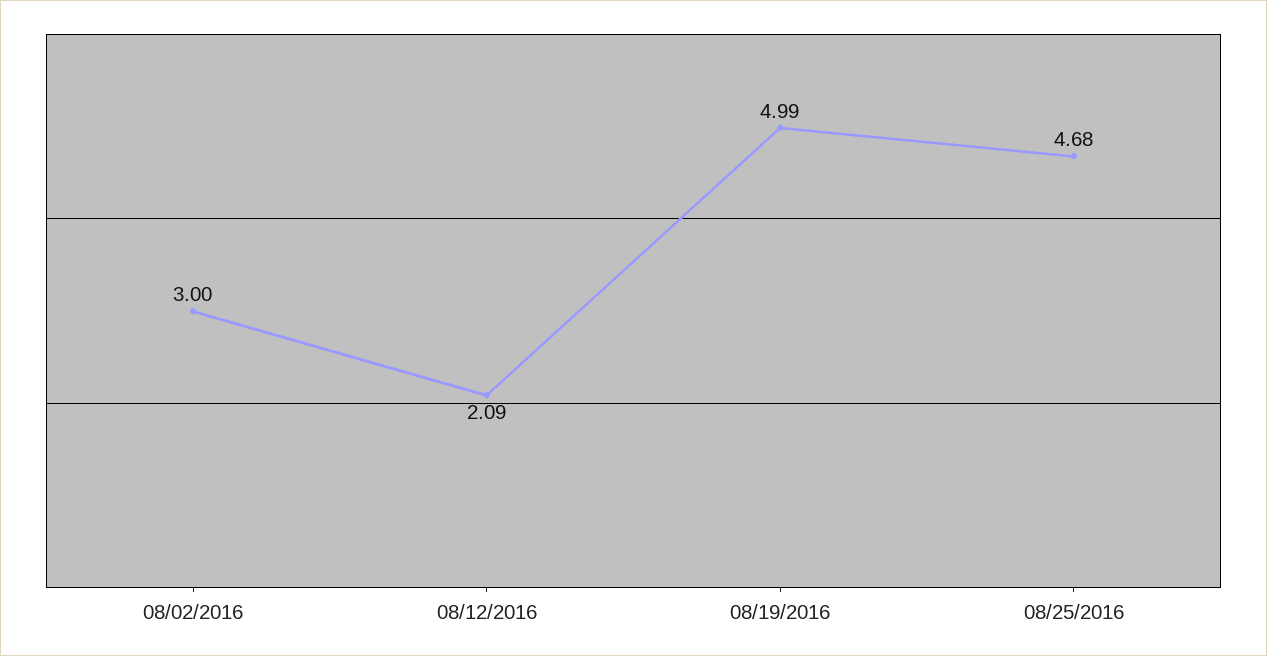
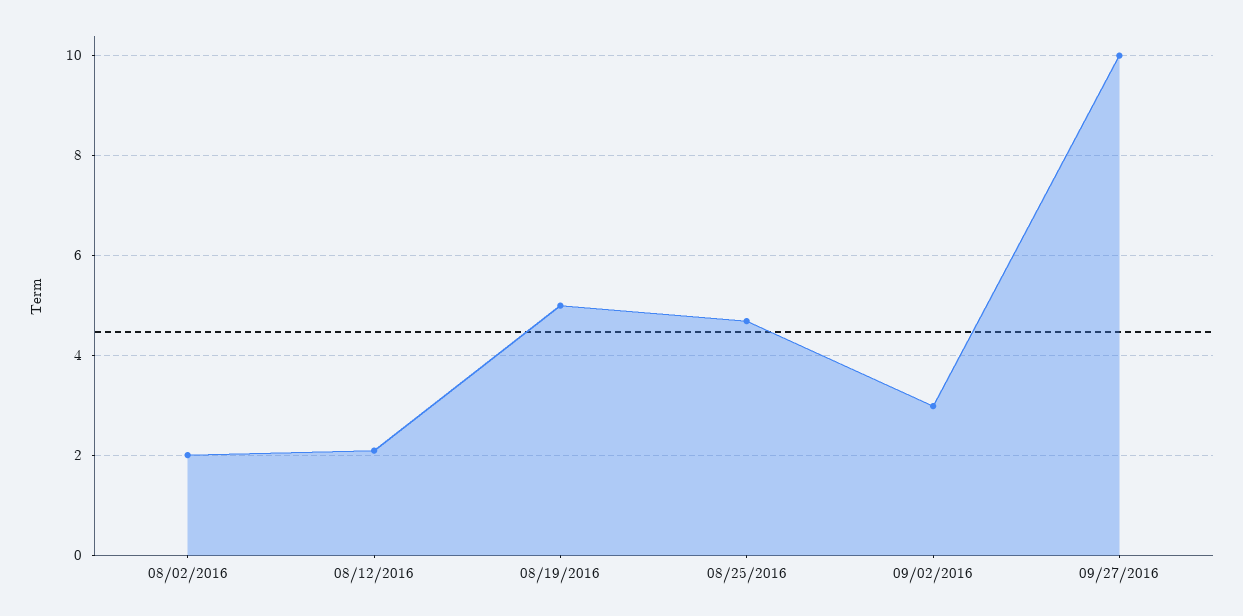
08/02/2016: 3 -> 2
09/02/2016: none -> 3
09/27/2016: none -> 10

